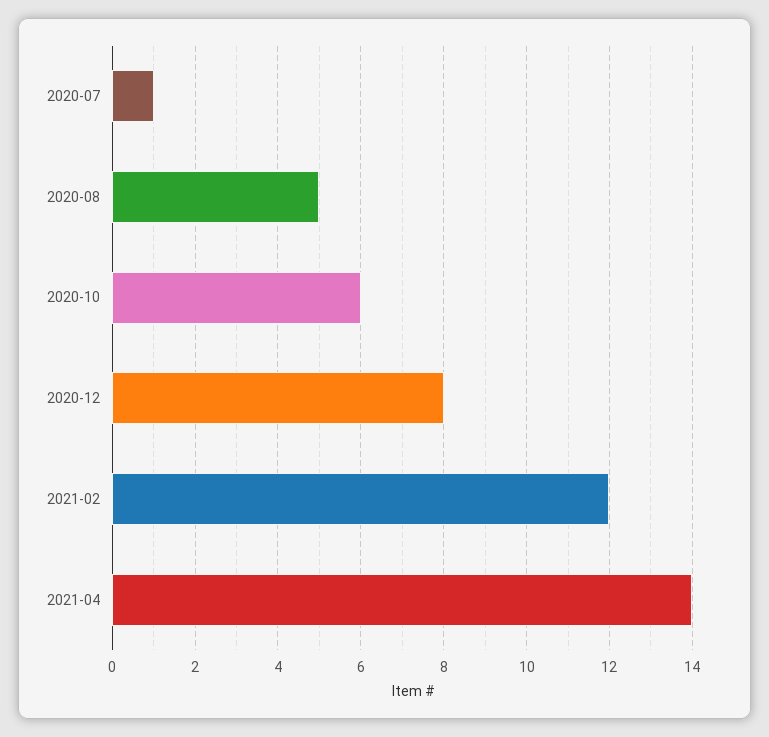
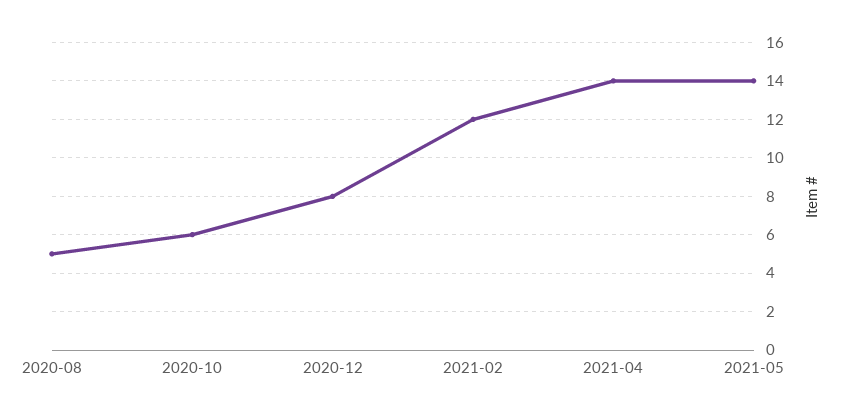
2020-07: 1 -> none
2021-05: none -> 14

